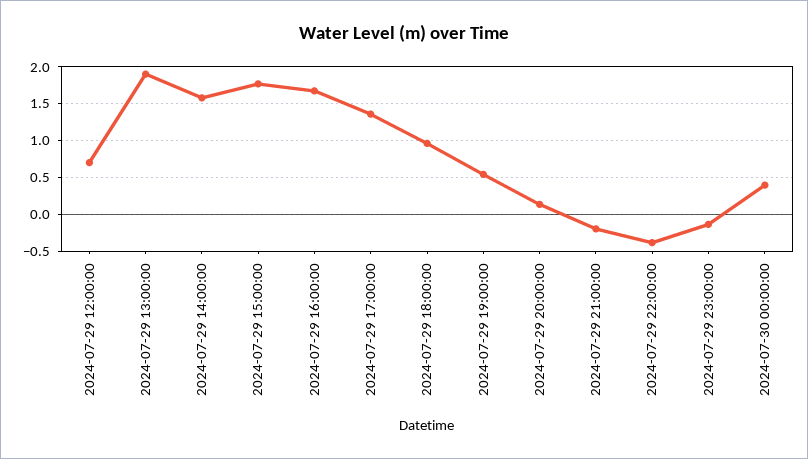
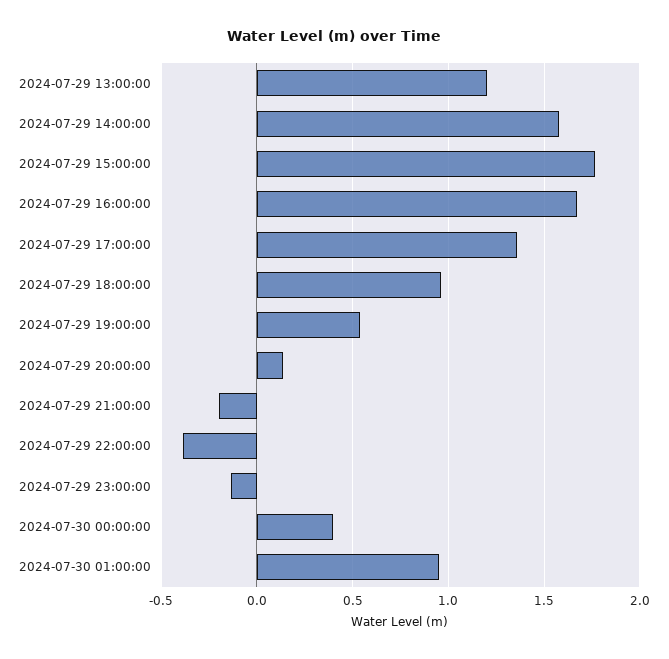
2024-07-29 12:00:00: 0.7 -> none
2024-07-29 13:00:00: 1.9 -> 1.2
2024-07-30 01:00:00: none -> 0.95

